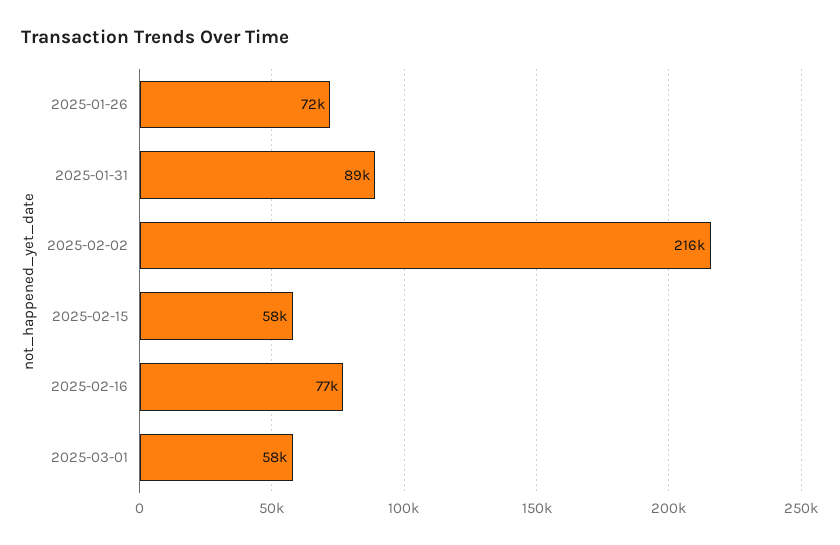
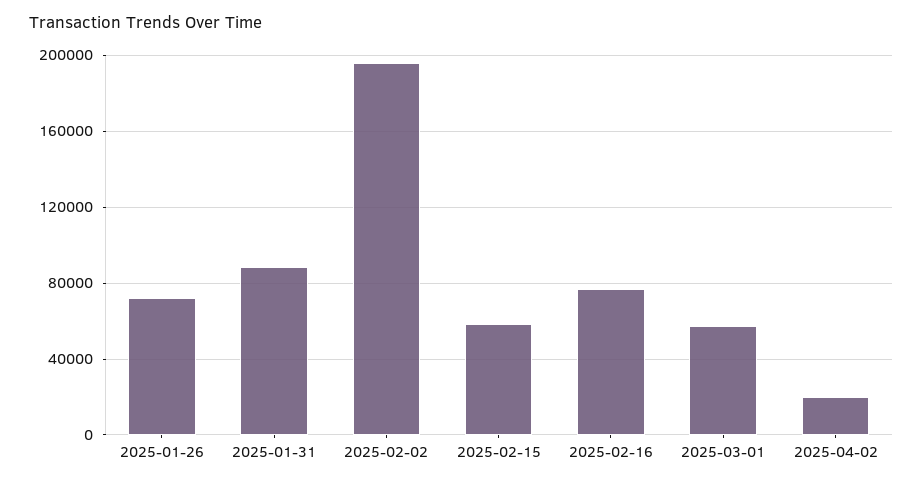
2025-02-02: 216000 -> 195000
2025-04-02: none -> 20000

